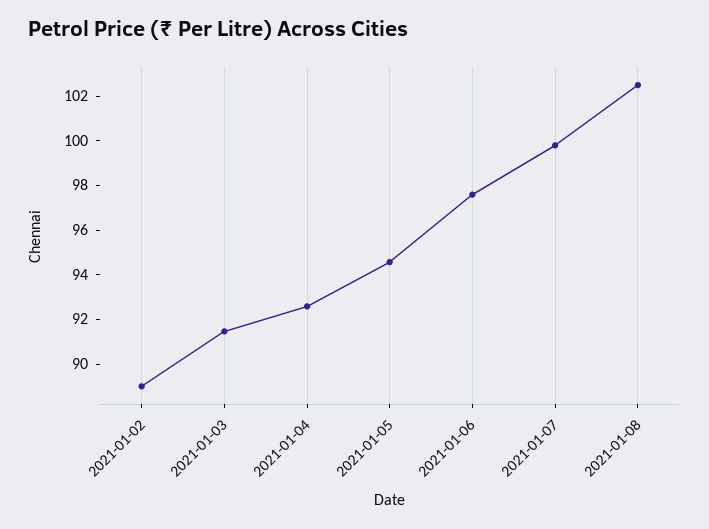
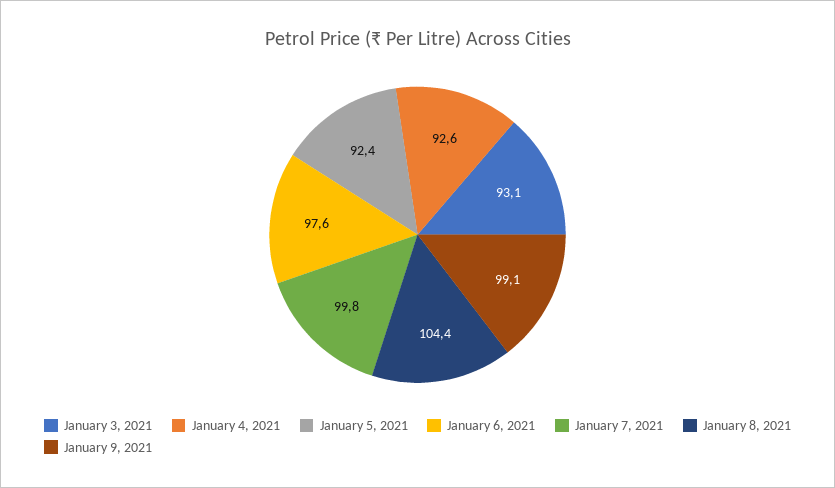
2021-01-02: 89 -> none
2021-01-03: 91.5 -> 93.1
2021-01-05: 94.5 -> 92.4
2021-01-08: 102.5 -> 104.4
January 9, 2021: none -> 99.1

